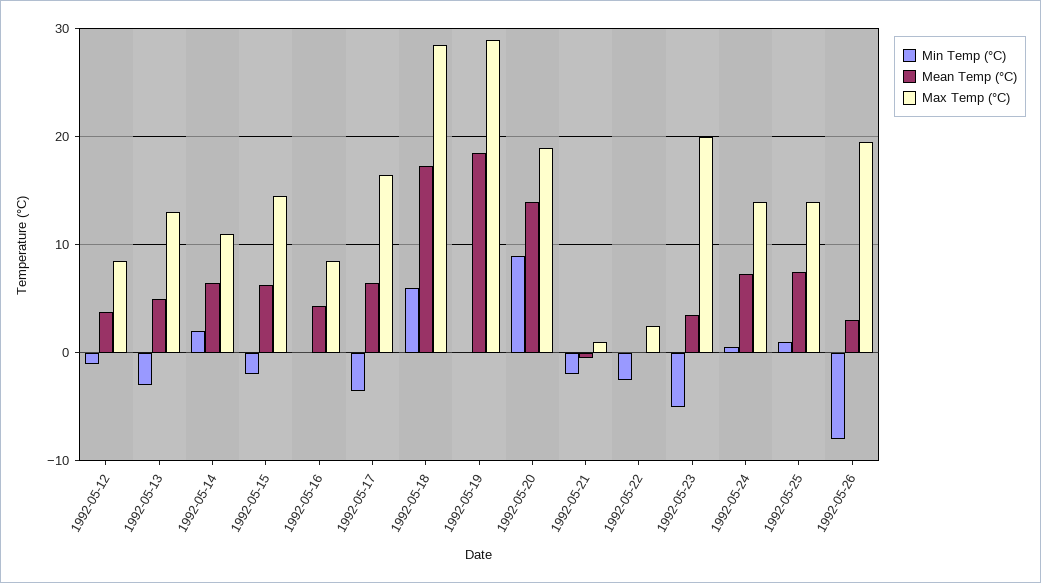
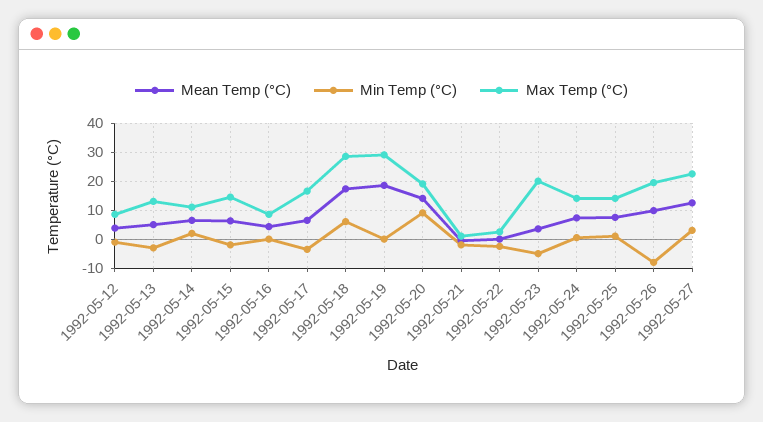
Mean Temp (°C), 1992-05-26: 3 -> 10
Mean Temp (°C), 1992-05-27: none -> 12.5
Min Temp (°C), 1992-05-27: none -> 2.5
Max Temp (°C), 1992-05-27: none -> 22.5

